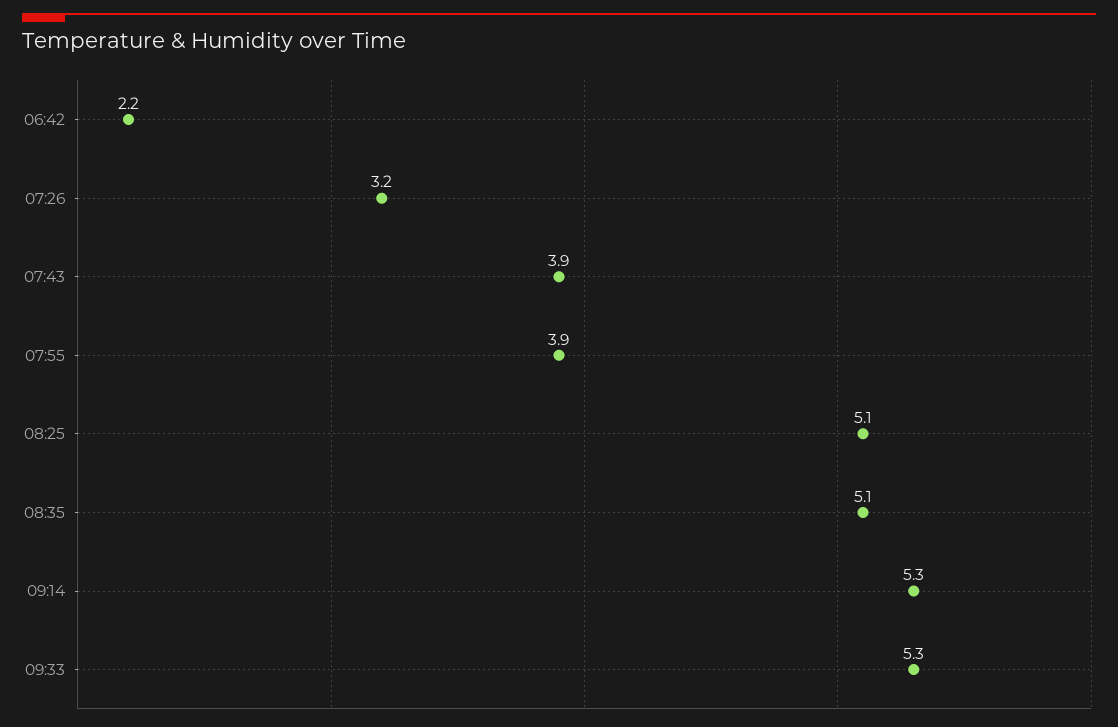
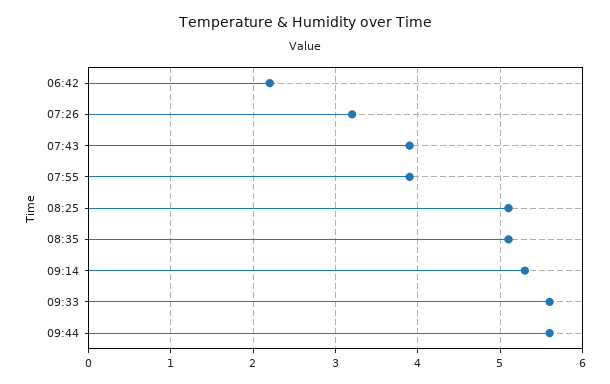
09:33: 5.3 -> 5.6
09:44: none -> 5.6

